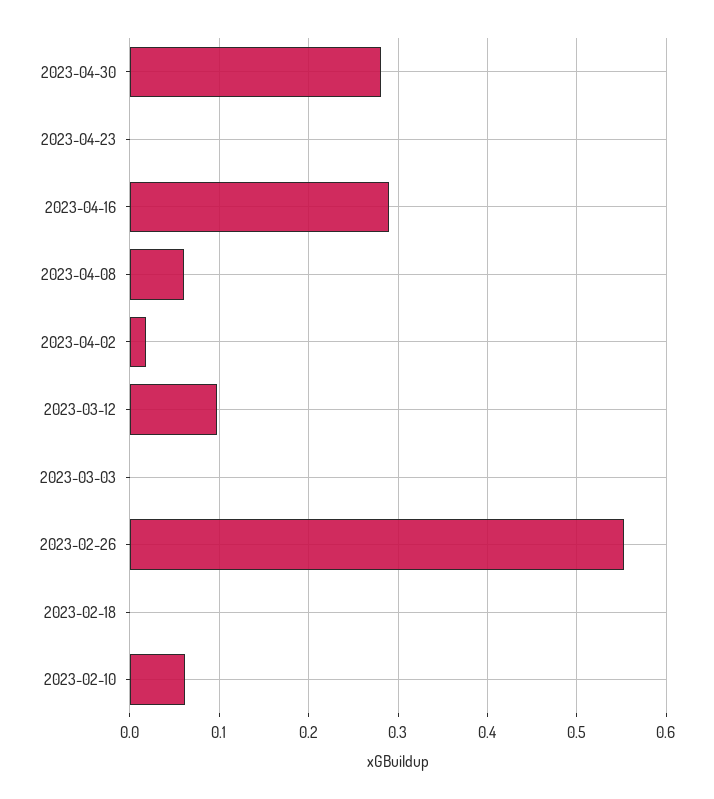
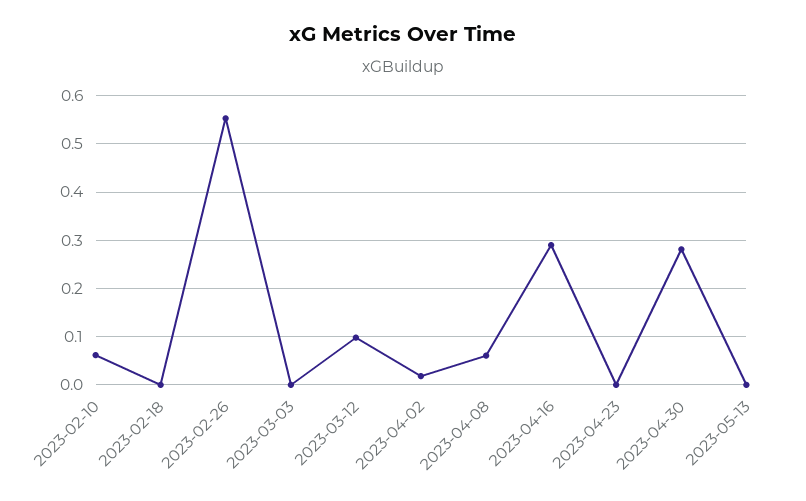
2023-05-13: none -> 0

